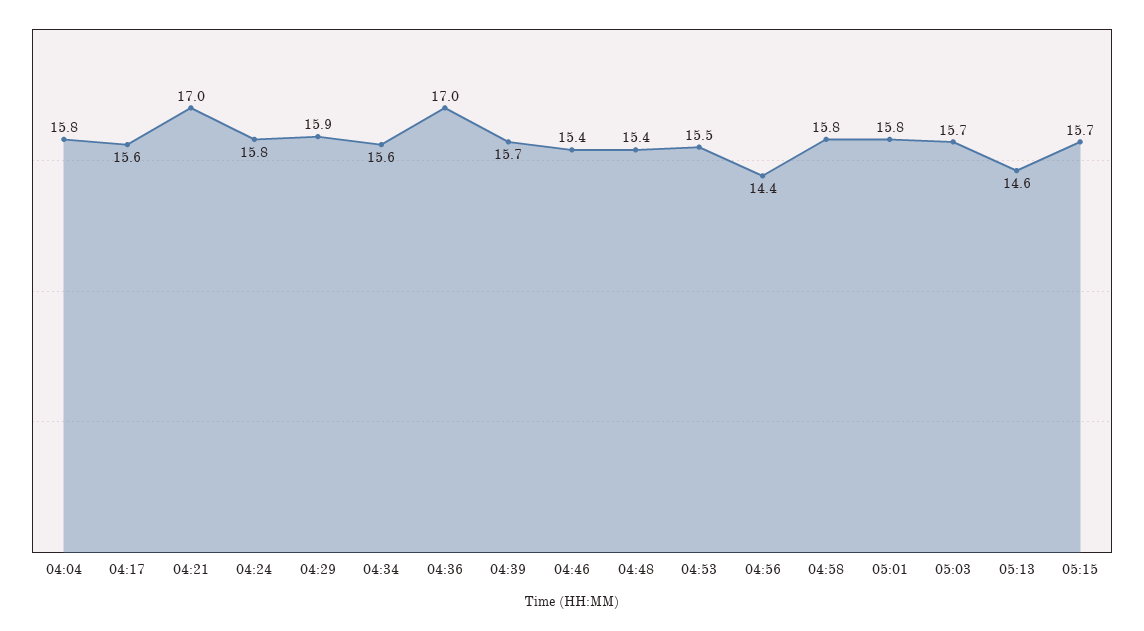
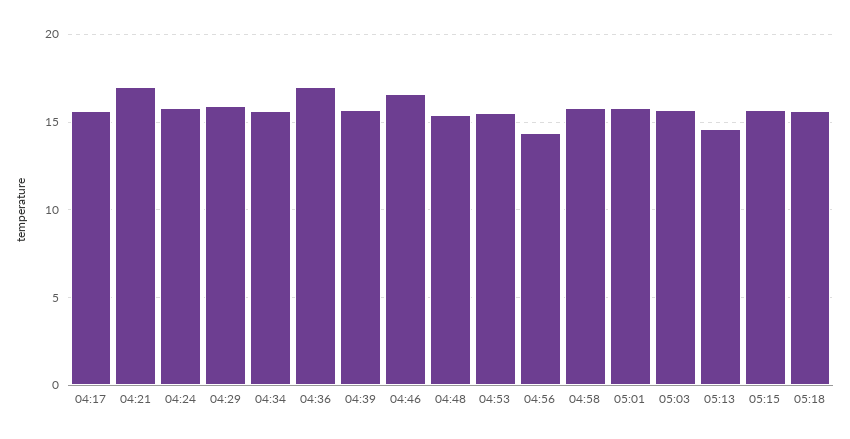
04:04: 15.8 -> none
04:46: 15.4 -> 16.5
05:18: none -> 15.5

